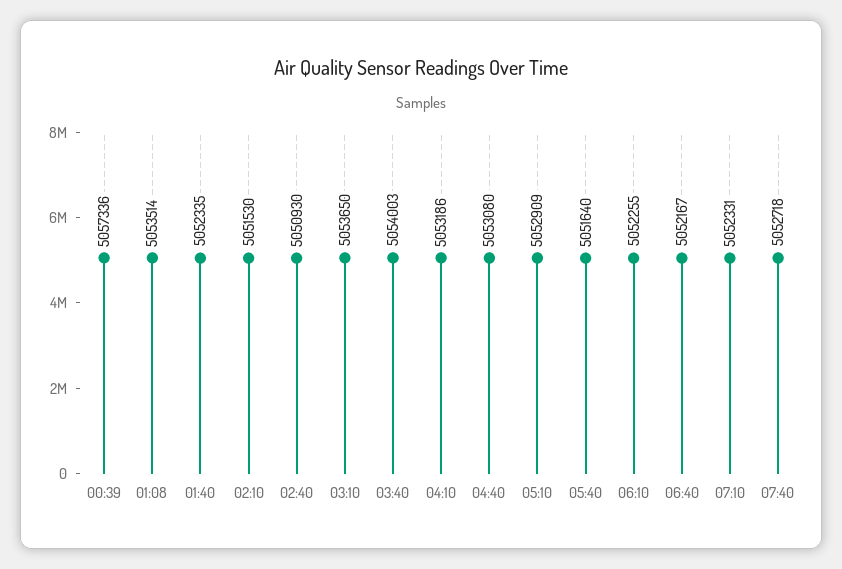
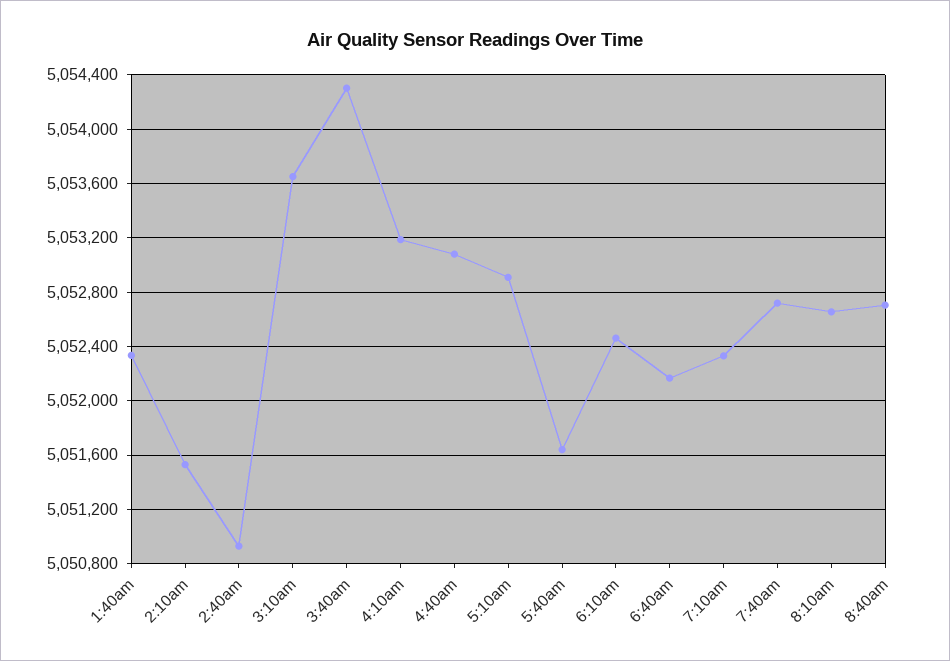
00:39: 5057336 -> none
01:08: 5053514 -> none
03:40: 5054003 -> 5054300
06:10: 5052255 -> 5052450
8:10am: none -> 5052650
8:40am: none -> 5052700

